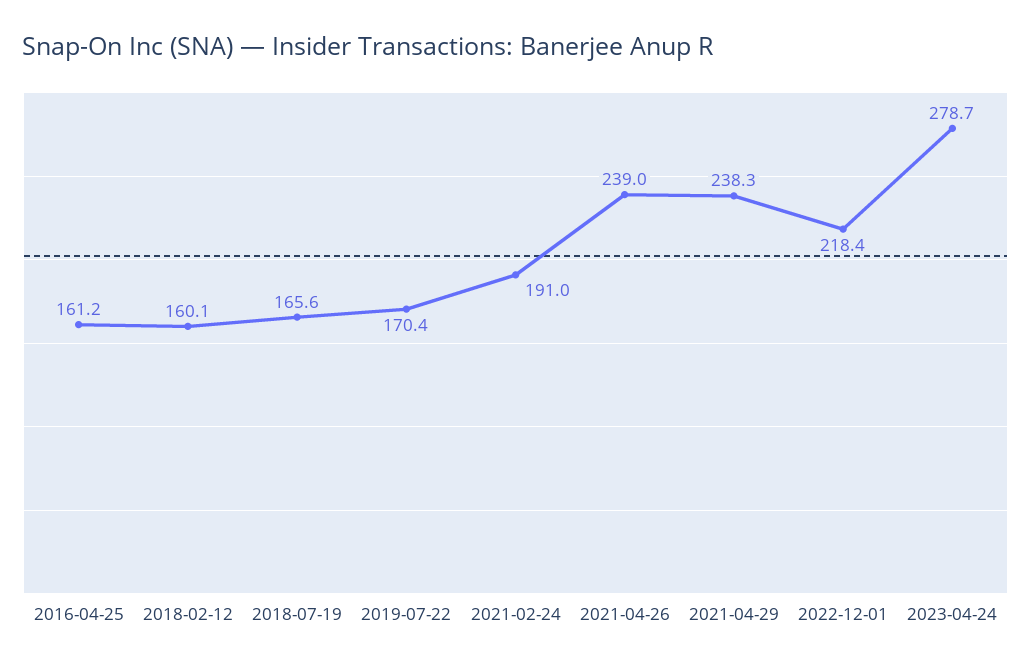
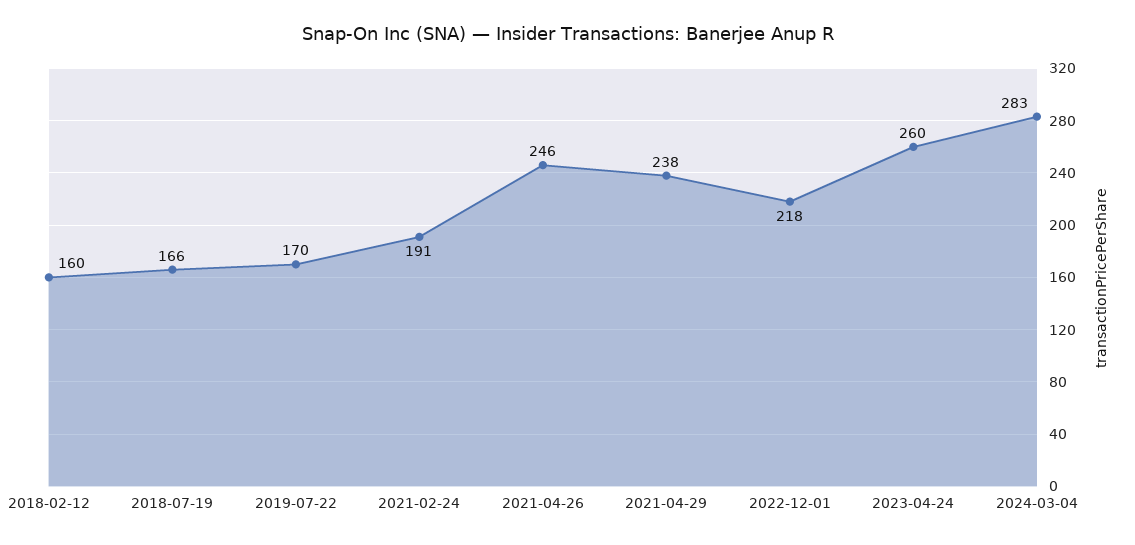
2016-04-25: 161.2 -> none
2021-04-26: 239 -> 246
2023-04-24: 278.7 -> 260
2024-03-04: none -> 283

